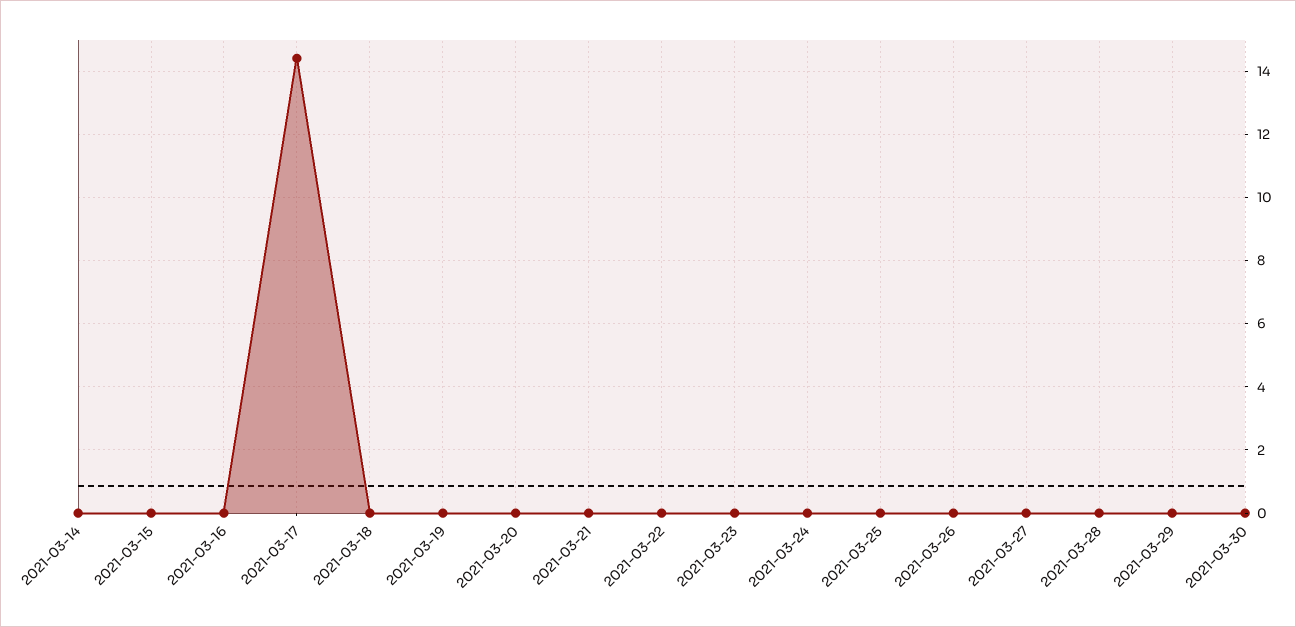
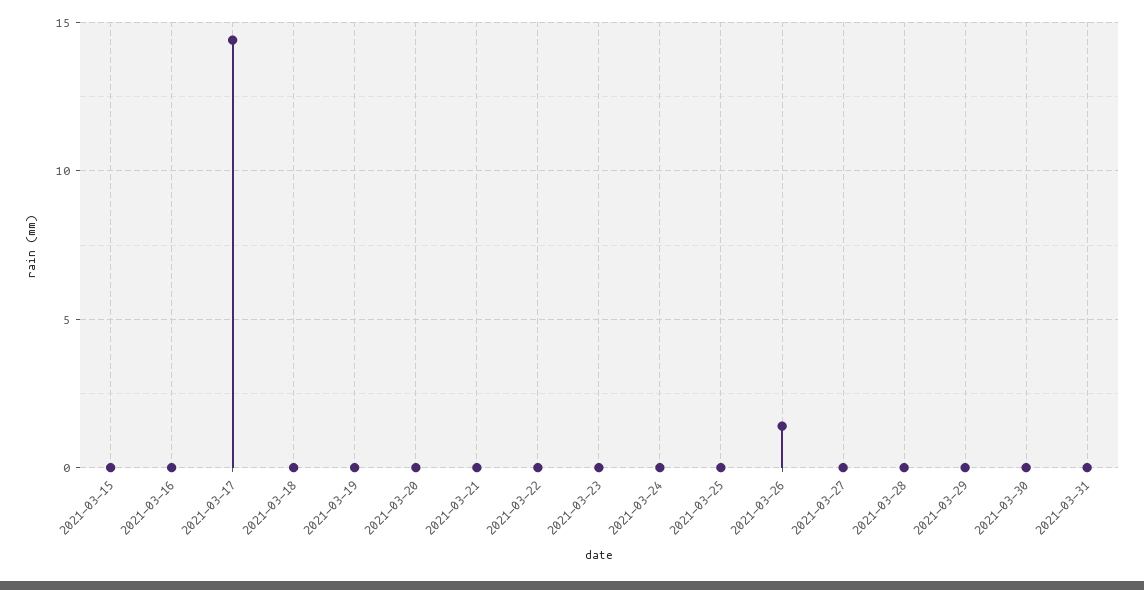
2021-03-14: 0 -> none
2021-03-26: 0 -> 1.5
2021-03-31: none -> 0

